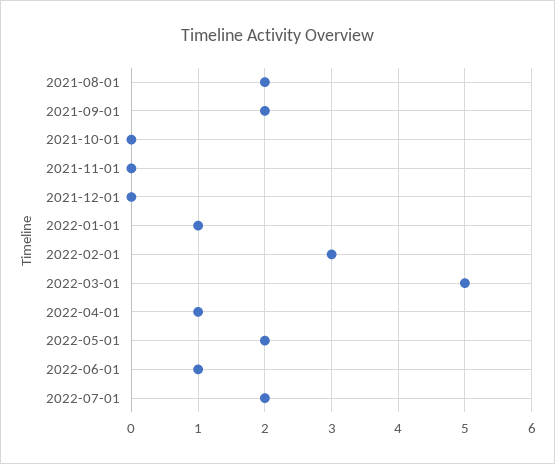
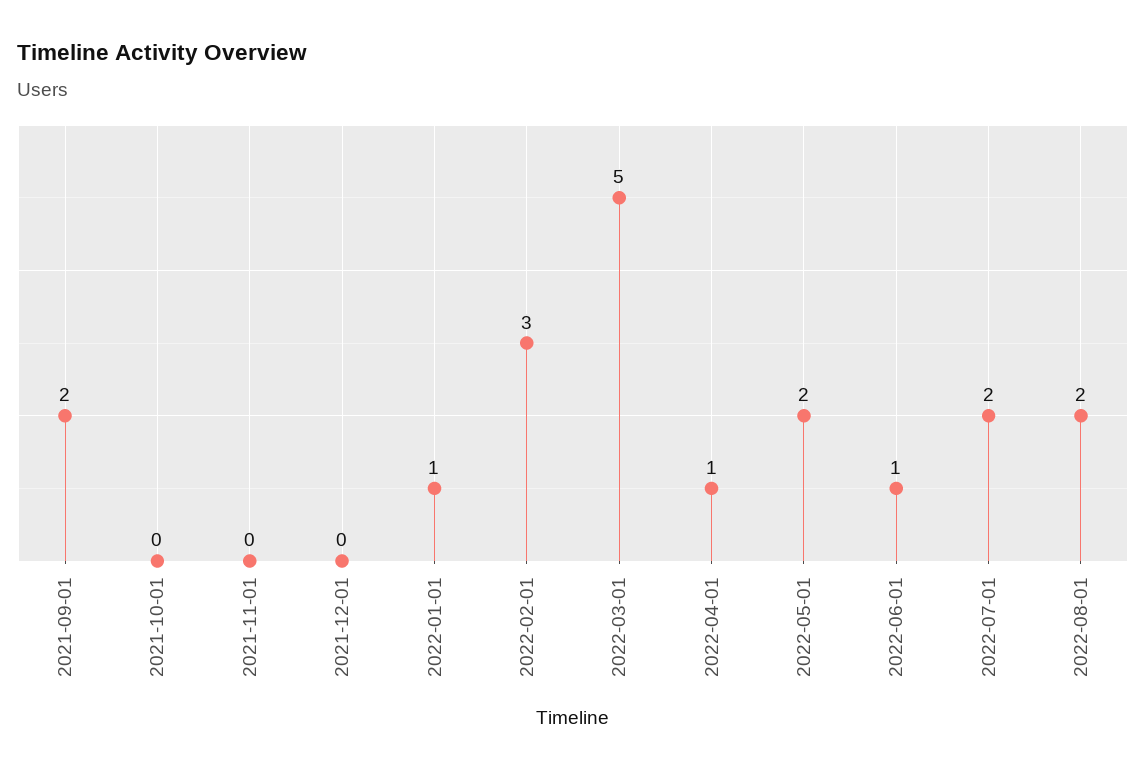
2021-08-01: 2 -> none
2022-08-01: none -> 2

